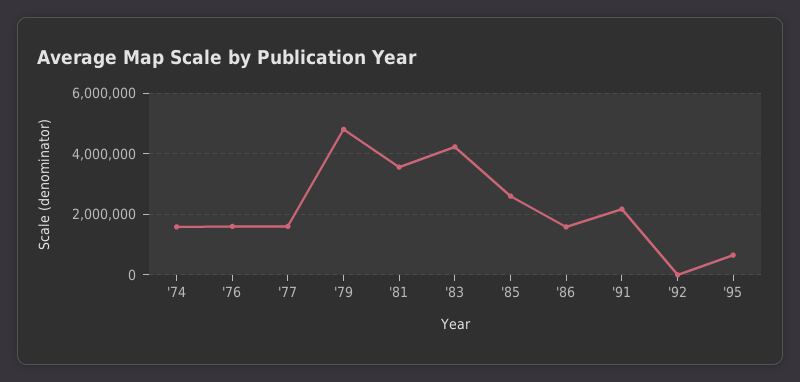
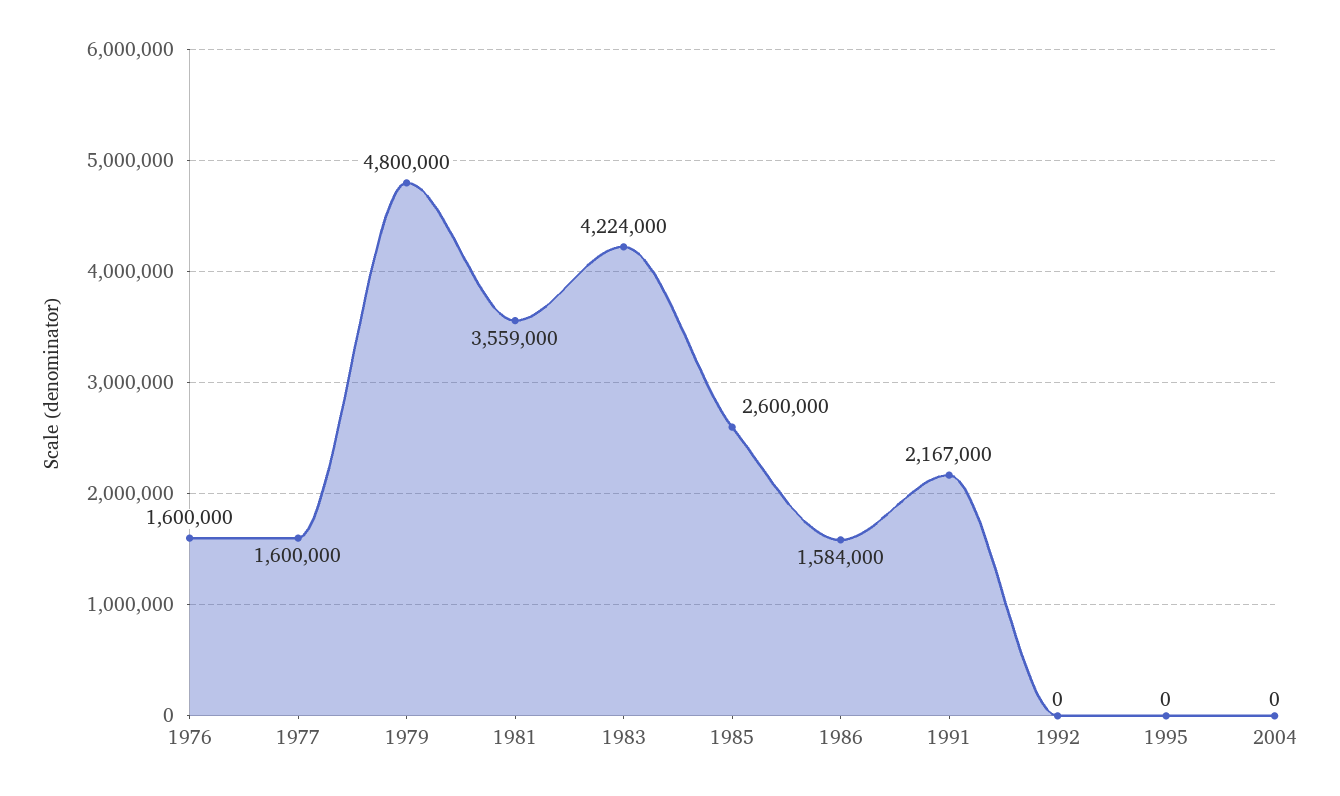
'74: 1600000 -> none
'95: 600000 -> 0
2004: none -> 0

